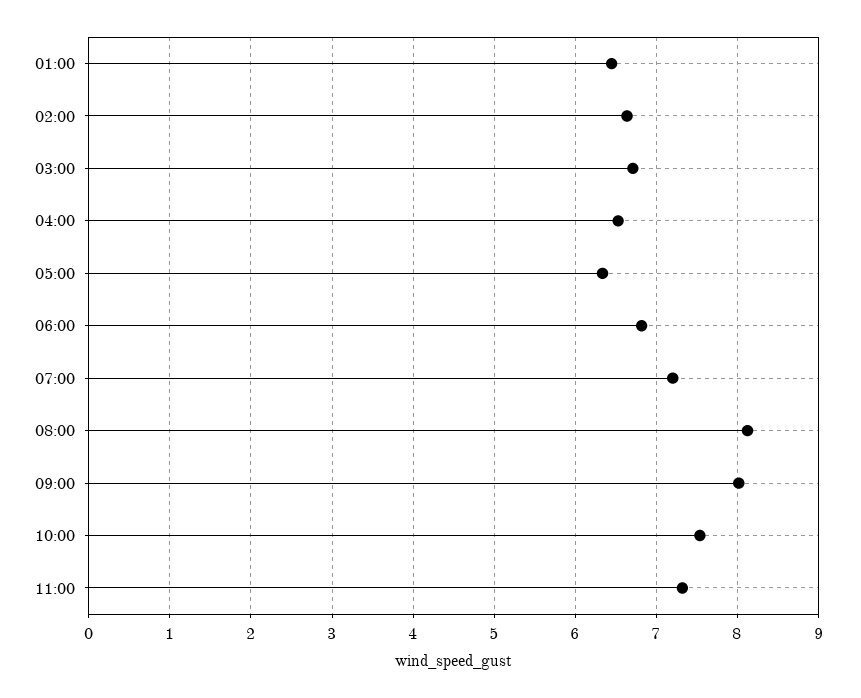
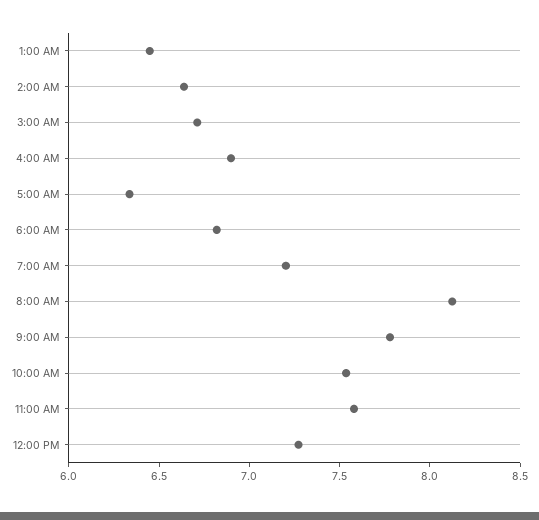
04:00: 6.5 -> 6.9
09:00: 8 -> 7.8
11:00: 7.3 -> 7.6
12:00 PM: none -> 7.3

